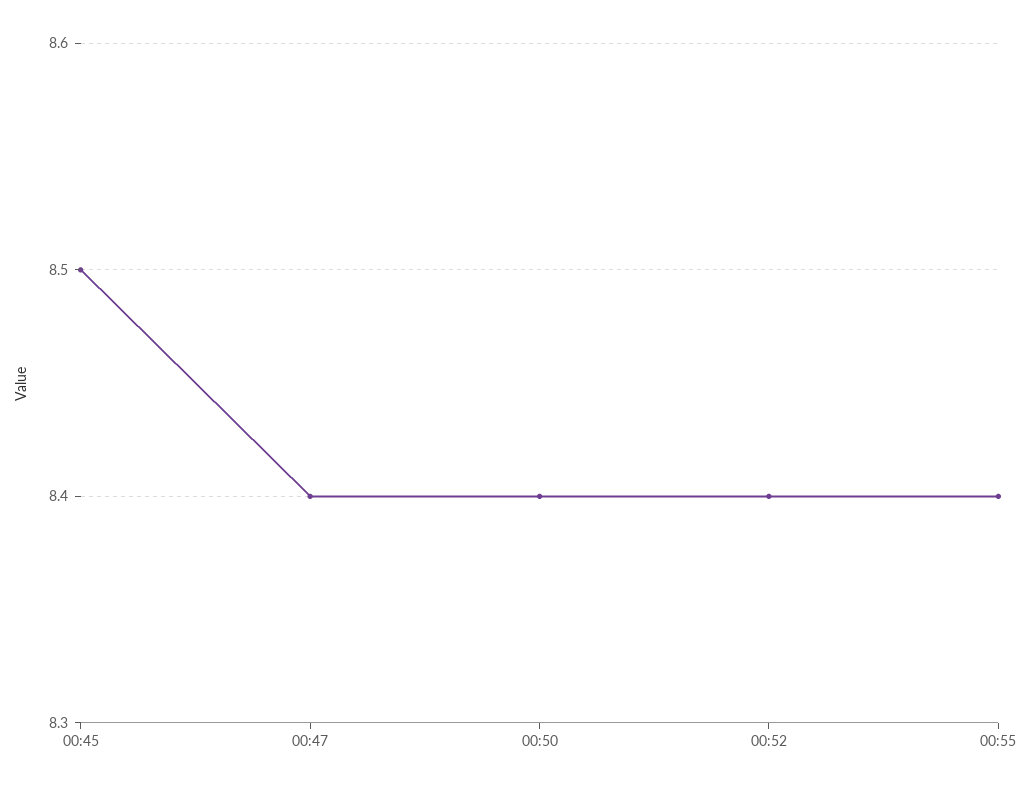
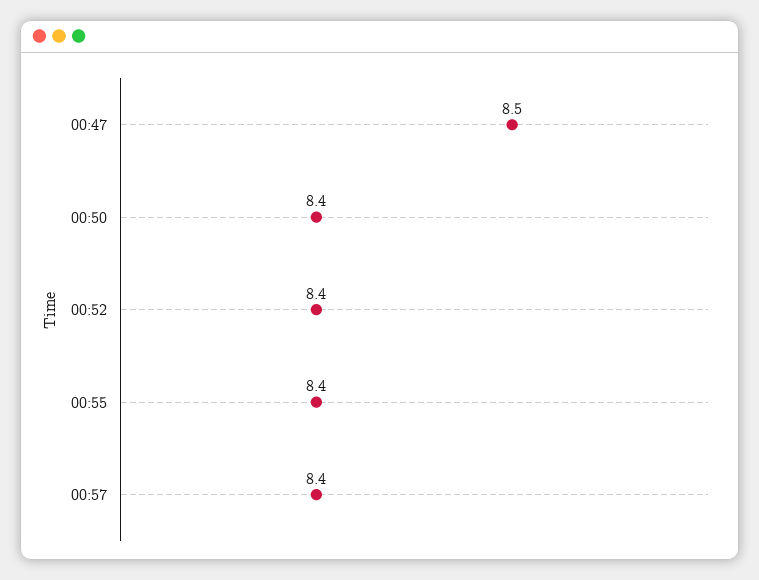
00:45: 8.5 -> none
00:47: 8.4 -> 8.5
00:57: none -> 8.4

